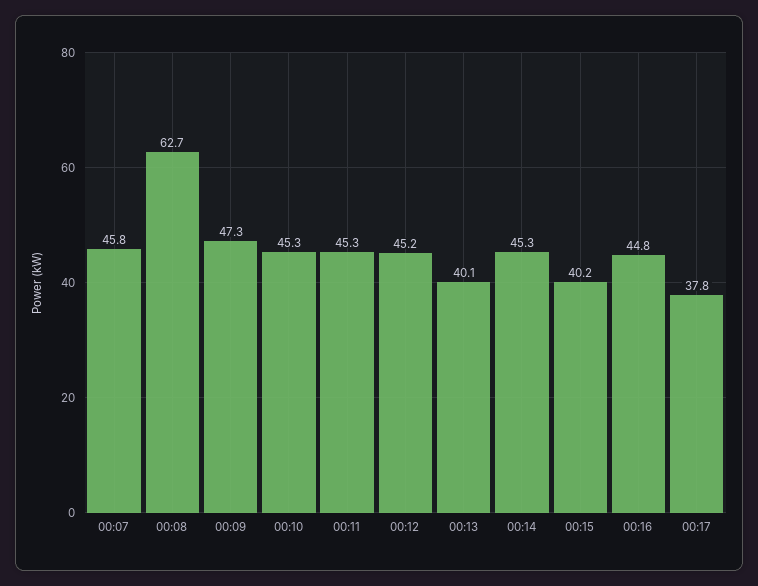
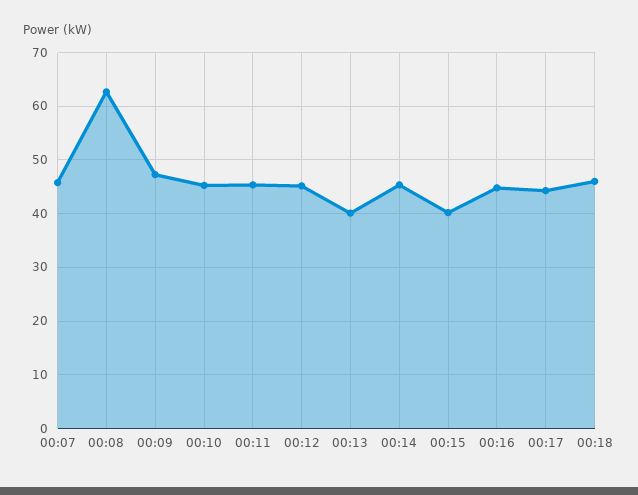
00:17: 37.8 -> 44
00:18: none -> 46

